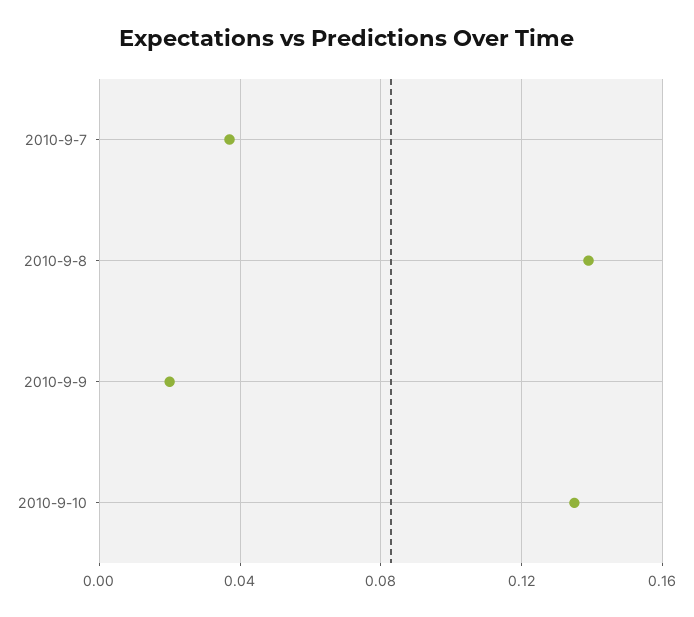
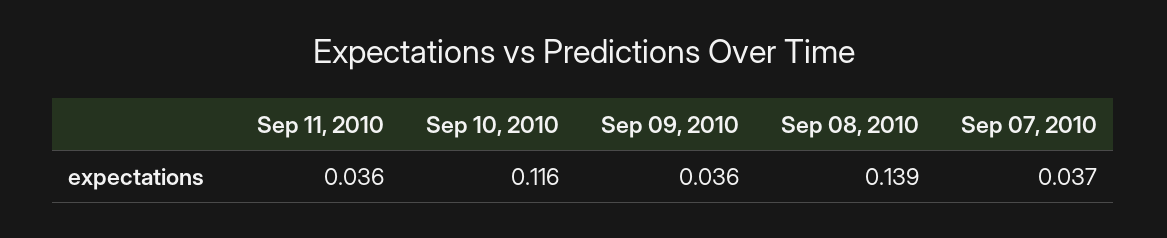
2010-9-9: 0.02 -> 0.036
2010-9-10: 0.135 -> 0.116
Sep 11, 2010: none -> 0.036

